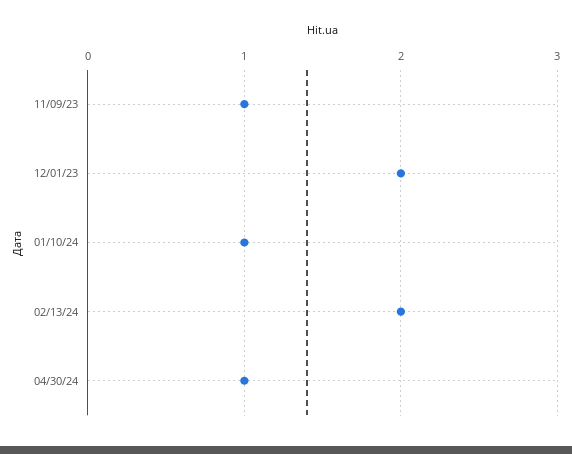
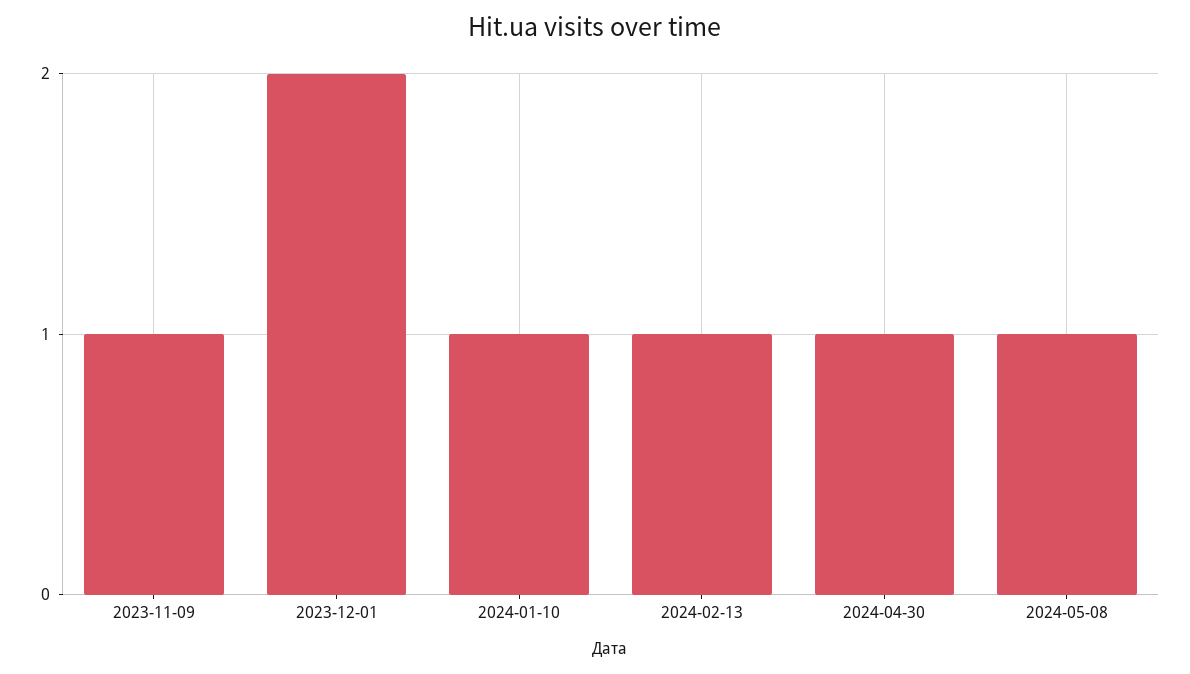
02/13/24: 2 -> 1
2024-05-08: none -> 1

